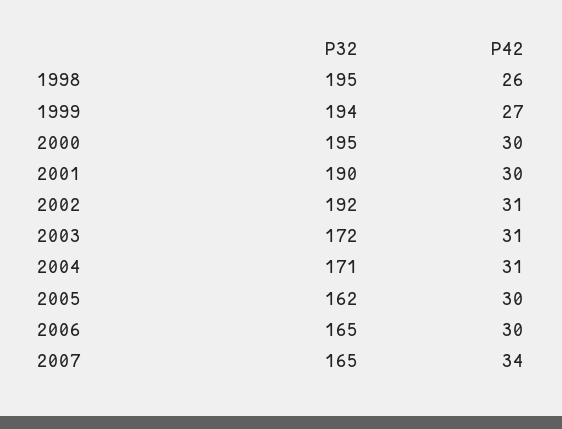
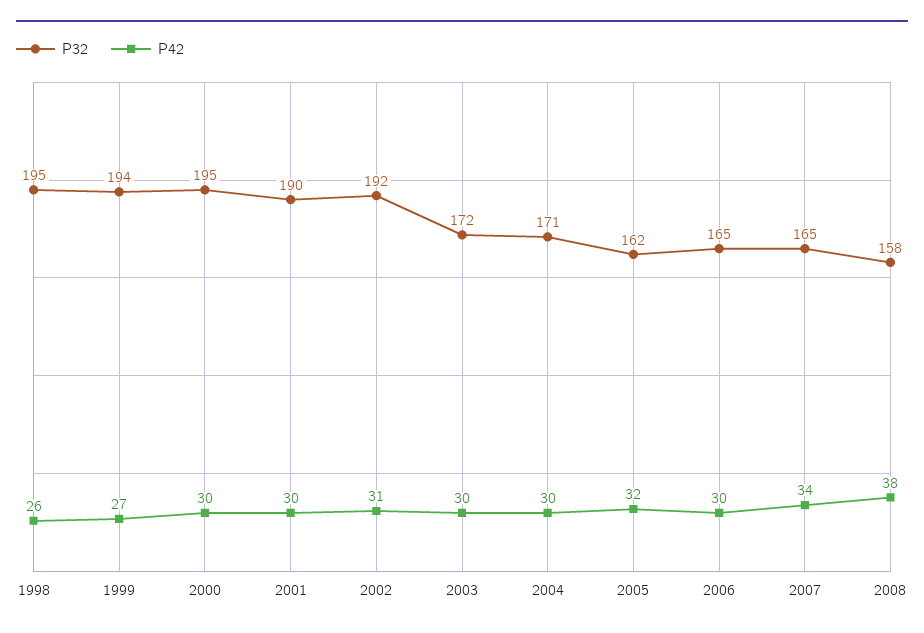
P42, 2003: 31 -> 30
P42, 2004: 31 -> 30
P42, 2005: 30 -> 32
P32, 2008: none -> 158
P42, 2008: none -> 38

